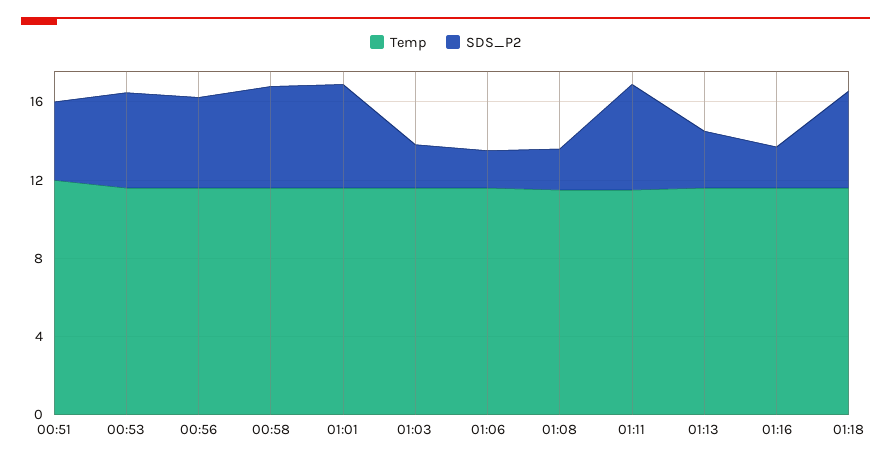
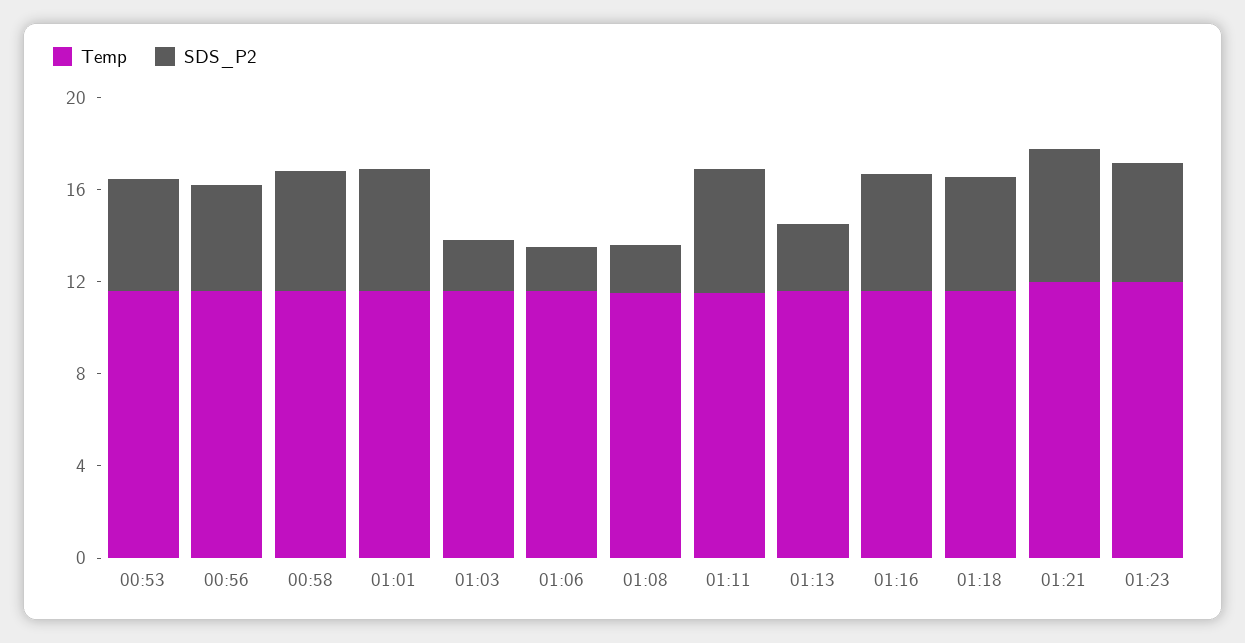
Temp, 00:51: 12 -> none
SDS_P2, 00:51: 4 -> none
SDS_P2, 01:16: 2 -> 5
Temp, 01:21: none -> 12
SDS_P2, 01:21: none -> 6
Temp, 01:23: none -> 12
SDS_P2, 01:23: none -> 5

